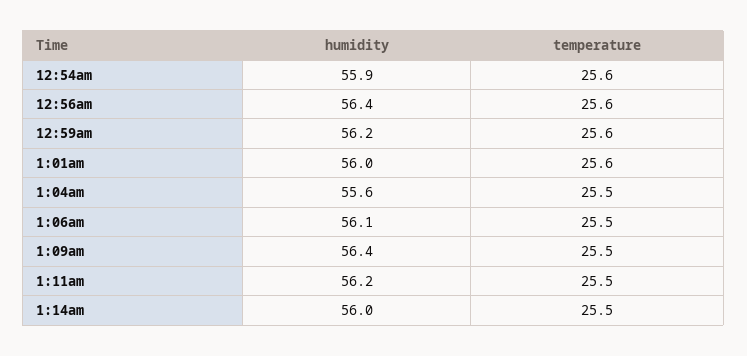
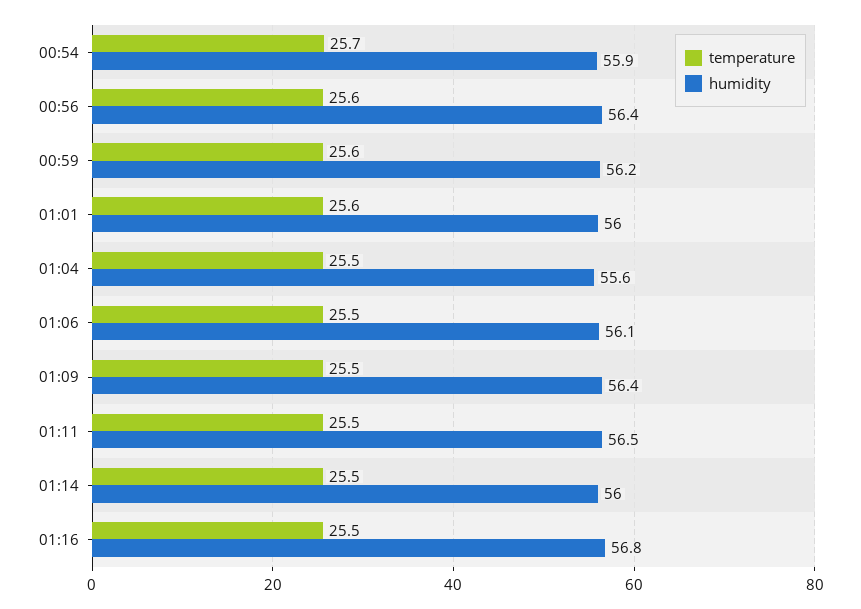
temperature, 12:54am: 25.6 -> 25.7
humidity, 1:11am: 56.2 -> 56.5
temperature, 01:16: none -> 25.5
humidity, 01:16: none -> 56.8

